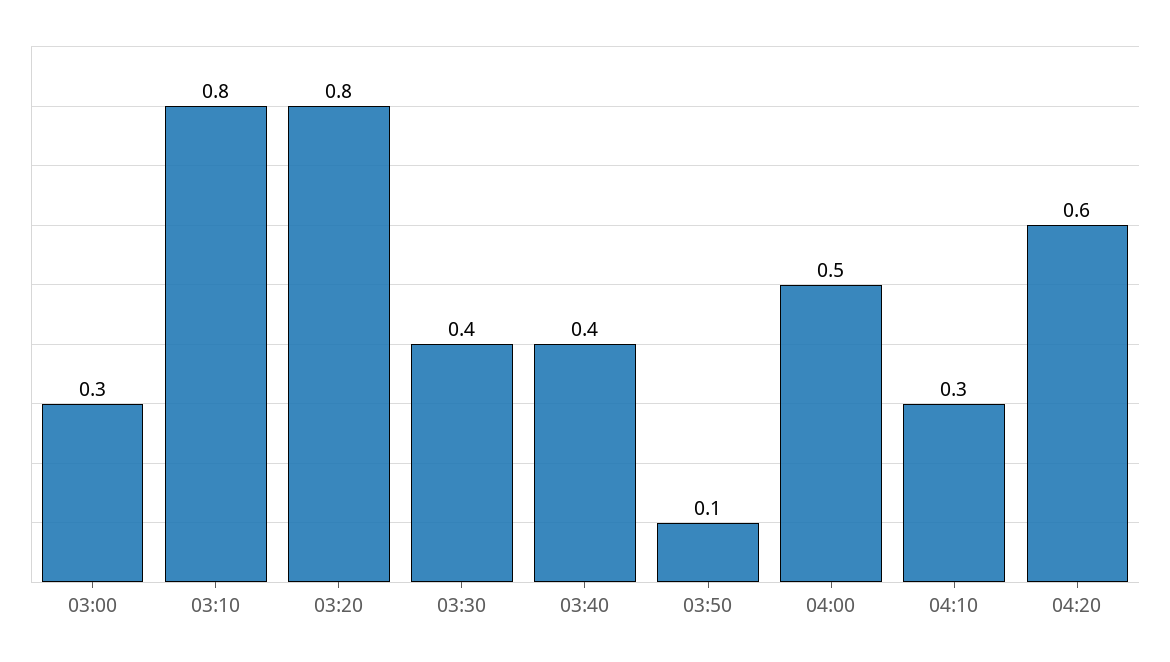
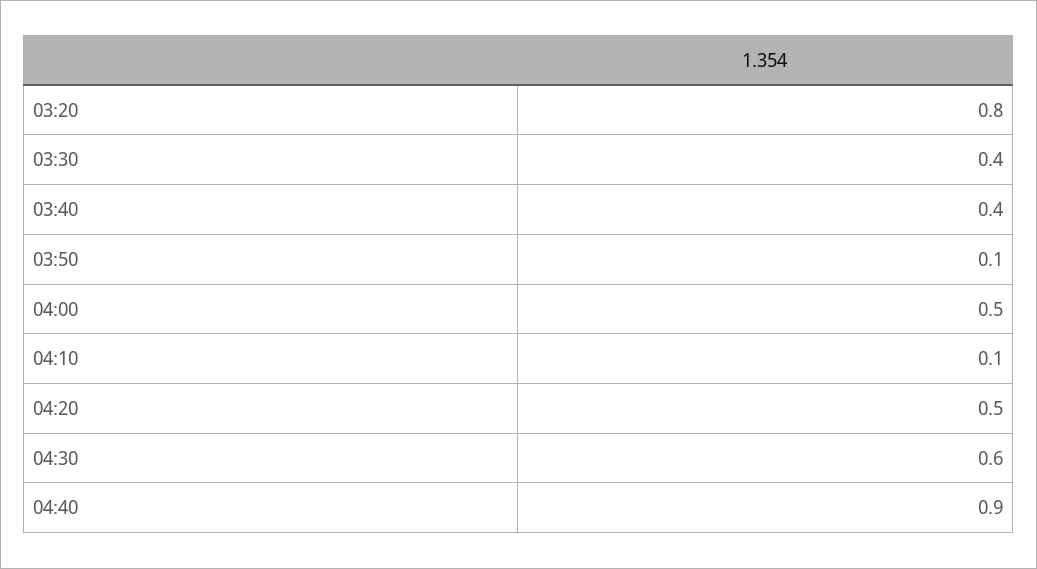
03:00: 0.3 -> none
03:10: 0.8 -> none
04:10: 0.3 -> 0.1
04:20: 0.6 -> 0.5
04:30: none -> 0.6
04:40: none -> 0.9

